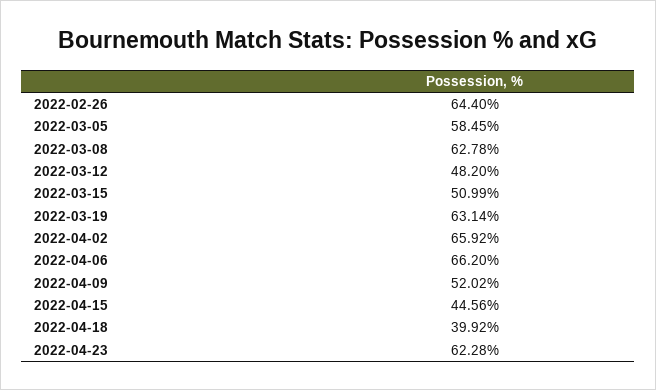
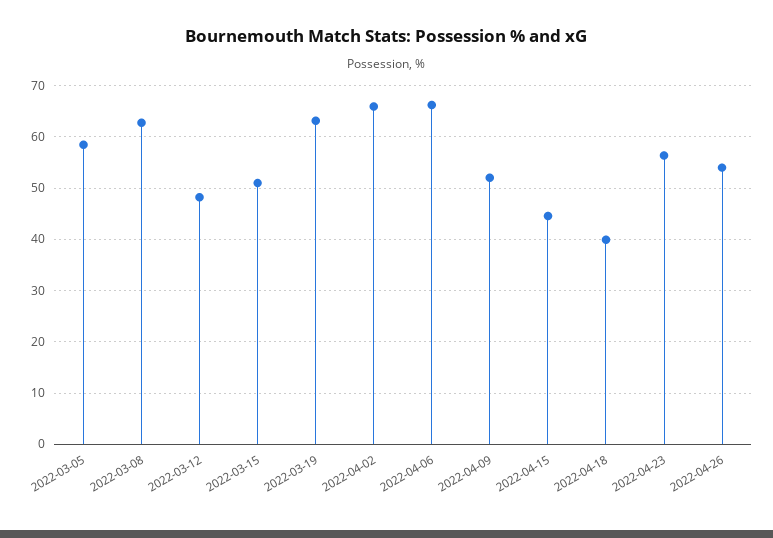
2022-02-26: 64.4 -> none
2022-04-23: 62.28 -> 56
2022-04-26: none -> 54

